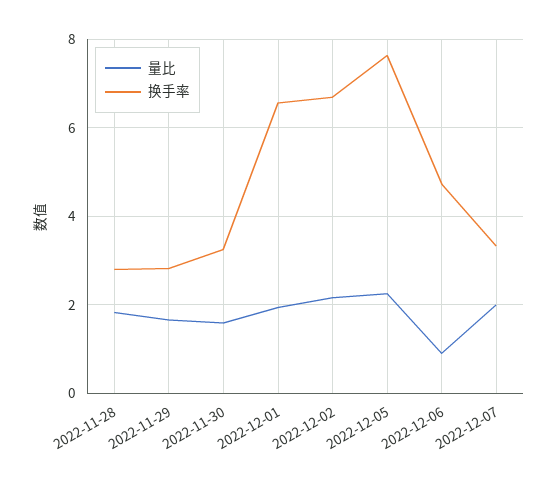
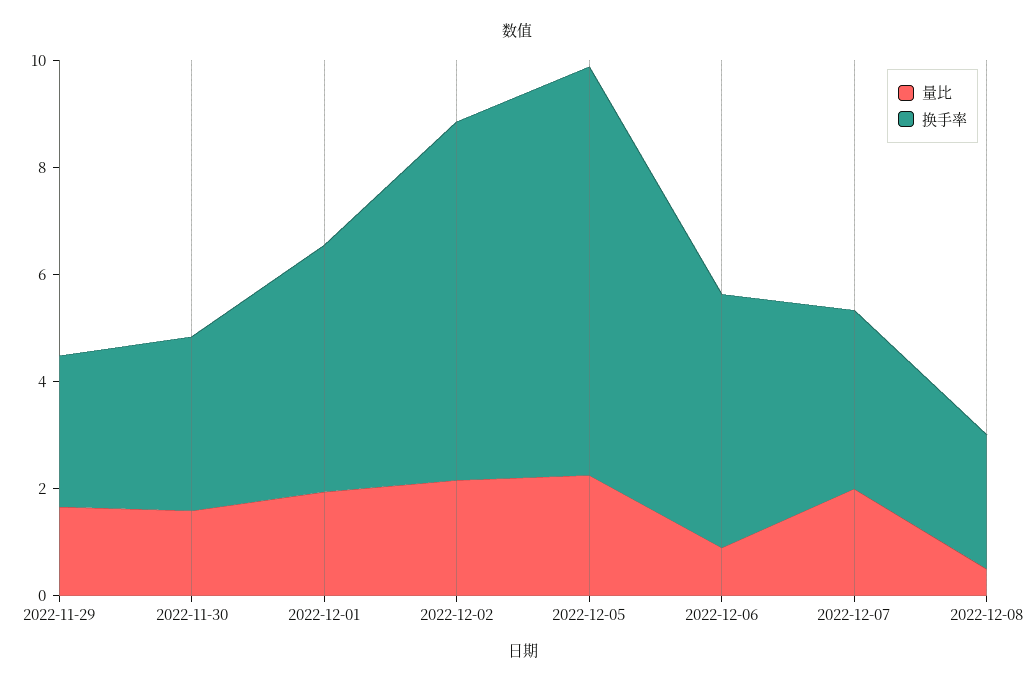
量比, 2022-11-28: 1.8 -> none
换手率, 2022-11-28: 2.8 -> none
换手率, 2022-12-01: 6.6 -> 4.5
量比, 2022-12-08: none -> 0.5
换手率, 2022-12-08: none -> 2.5

